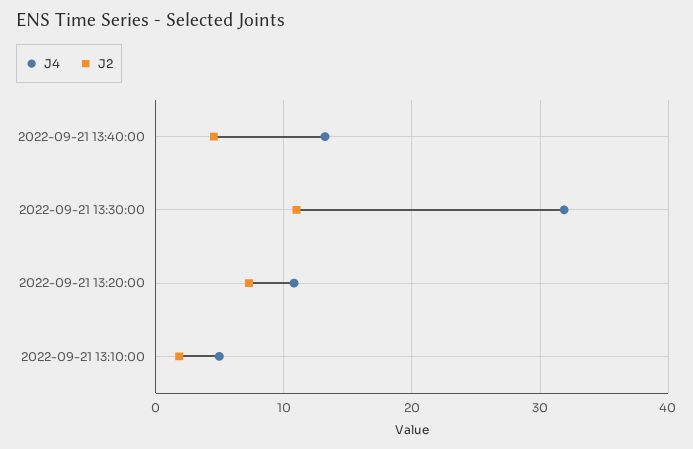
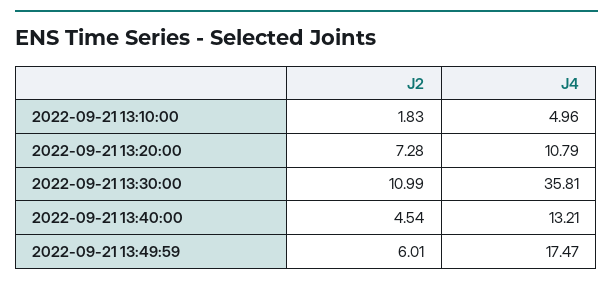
J4, 2022-09-21 13:30:00: 32 -> 35.81
J2, 2022-09-21 13:49:59: none -> 6.01
J4, 2022-09-21 13:49:59: none -> 17.47

